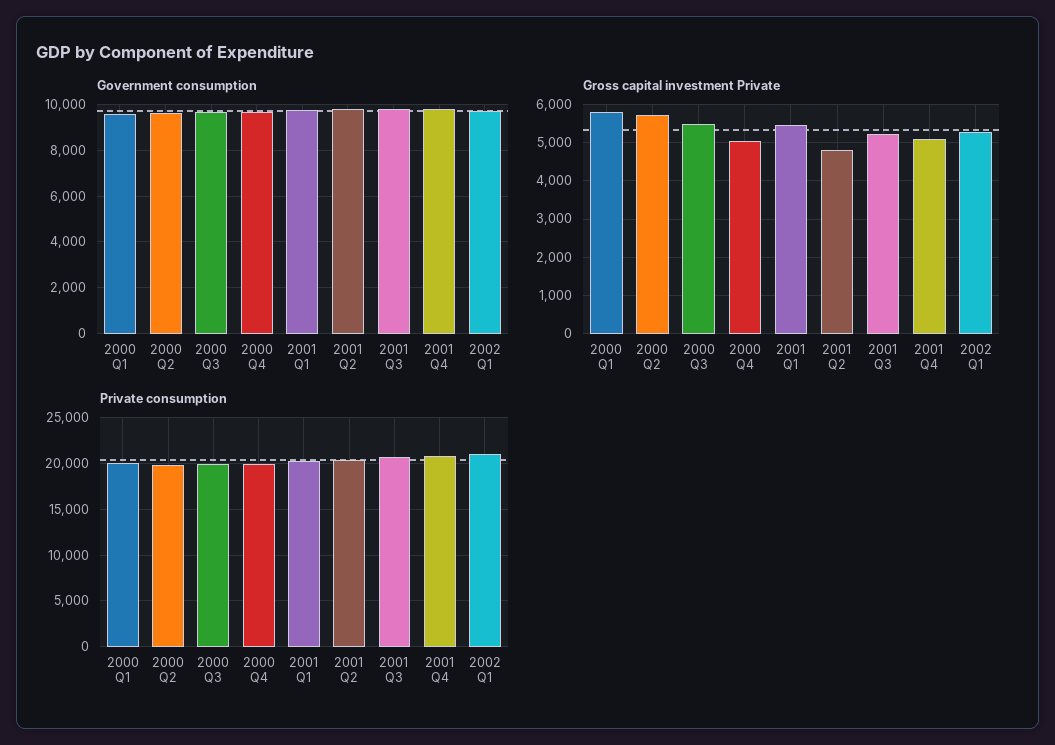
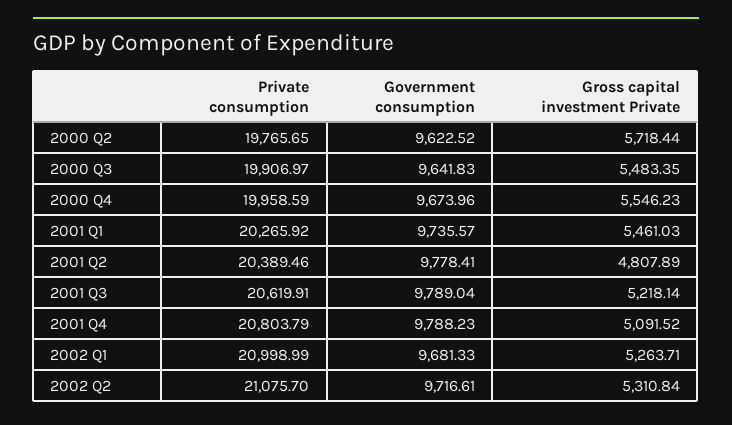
Government consumption, 2000 Q1: 9500 -> none
Gross capital investment Private, 2000 Q1: 5800 -> none
Gross capital investment Private, 2000 Q4: 5000 -> 5546.23
Private consumption, 2000 Q1: 20000 -> none
Private consumption, 2002 Q2: none -> 21075.7
Government consumption, 2002 Q2: none -> 9716.61
Gross capital investment Private, 2002 Q2: none -> 5310.84

